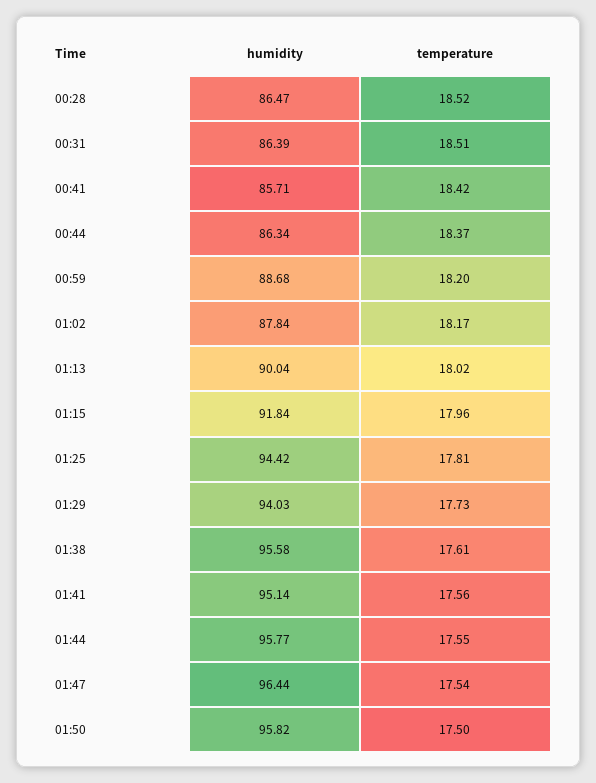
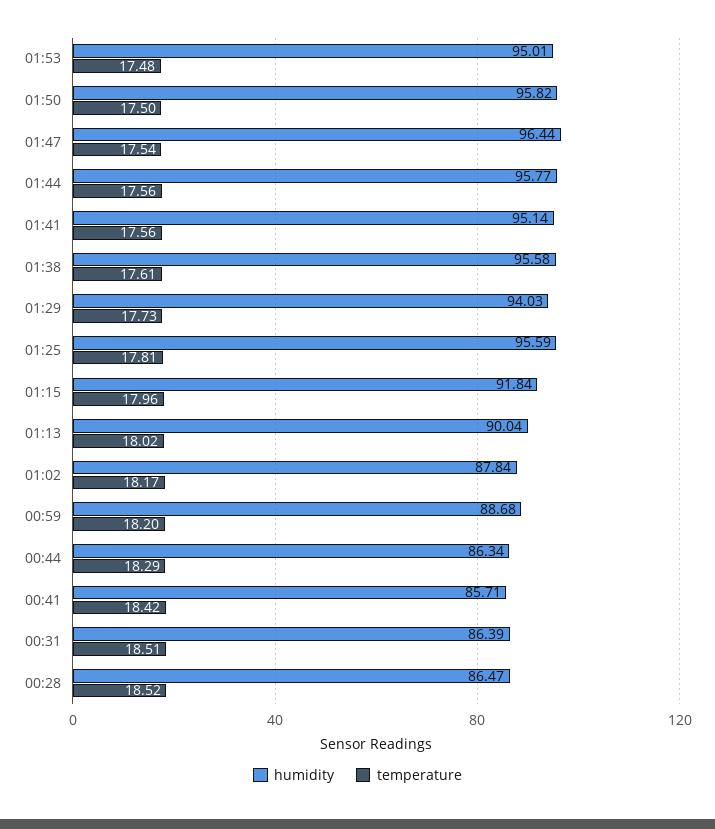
temperature, 00:44: 18.37 -> 18.29
humidity, 01:25: 94.42 -> 95.59
temperature, 01:44: 17.55 -> 17.56
humidity, 01:53: none -> 95.01
temperature, 01:53: none -> 17.48

